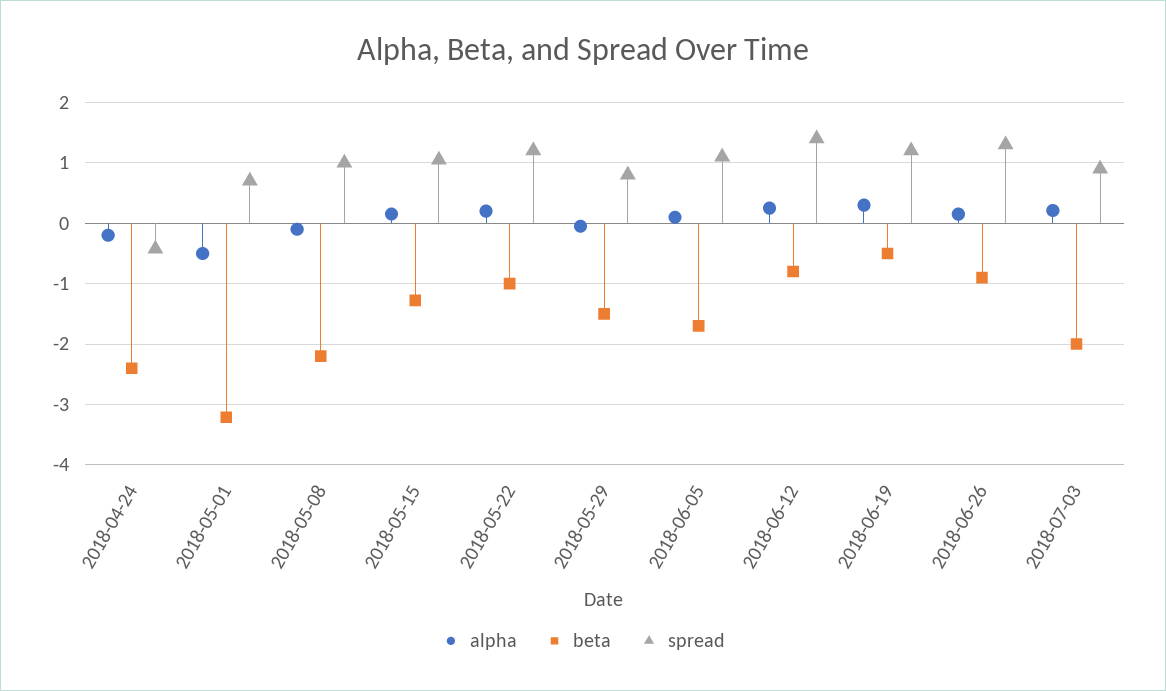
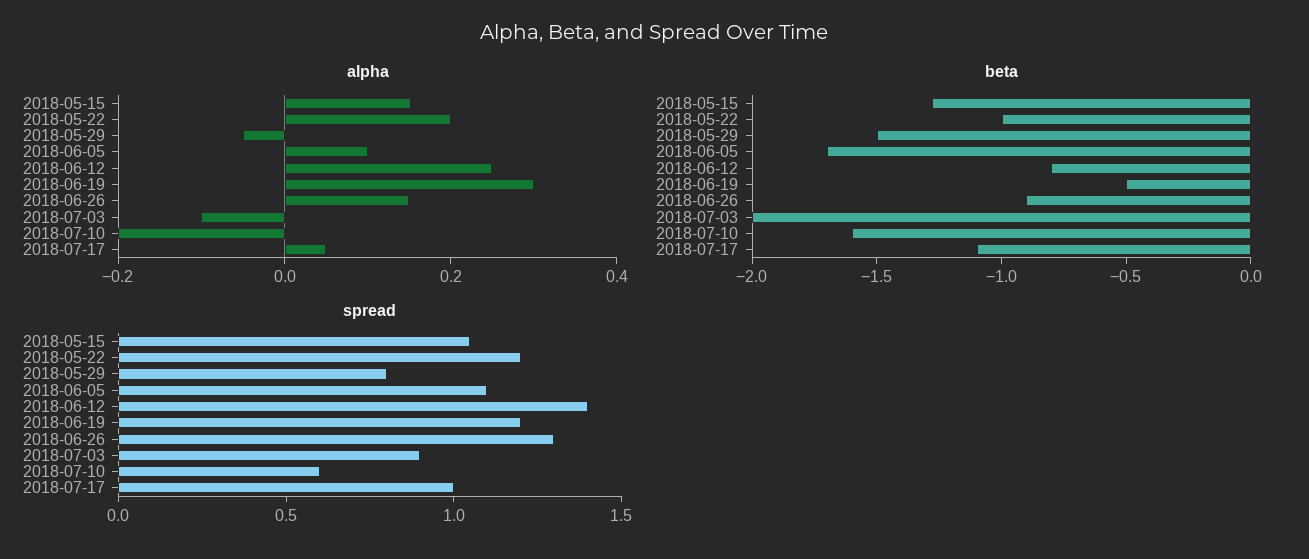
alpha, 2018-04-24: -0.2 -> none
beta, 2018-04-24: -2.4 -> none
spread, 2018-04-24: -0.4 -> none
alpha, 2018-05-01: -0.5 -> none
beta, 2018-05-01: -3.2 -> none
spread, 2018-05-01: 0.7 -> none
alpha, 2018-05-08: -0.1 -> none
beta, 2018-05-08: -2.2 -> none
spread, 2018-05-08: 1 -> none
alpha, 2018-07-03: 0.2 -> -0.1
alpha, 2018-07-10: none -> -0.2
alpha, 2018-07-17: none -> 0.05
beta, 2018-07-10: none -> -1.6
beta, 2018-07-17: none -> -1.1
spread, 2018-07-10: none -> 0.6
spread, 2018-07-17: none -> 1

